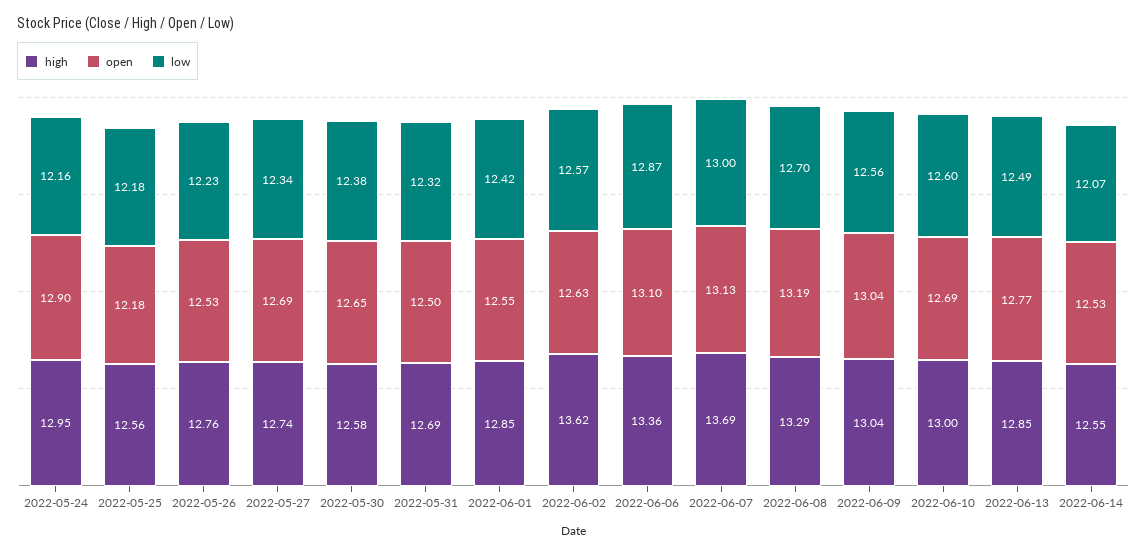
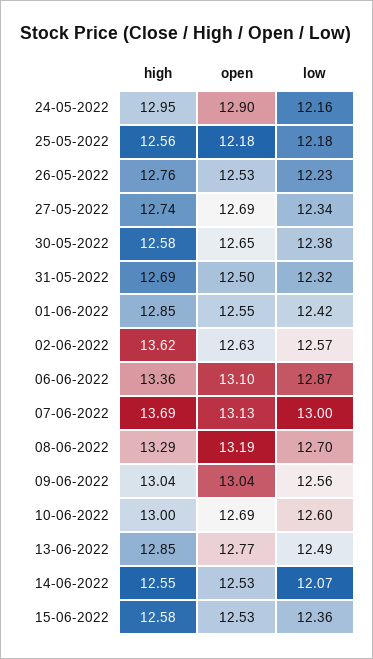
high, 15-06-2022: none -> 12.58
open, 15-06-2022: none -> 12.53
low, 15-06-2022: none -> 12.36

